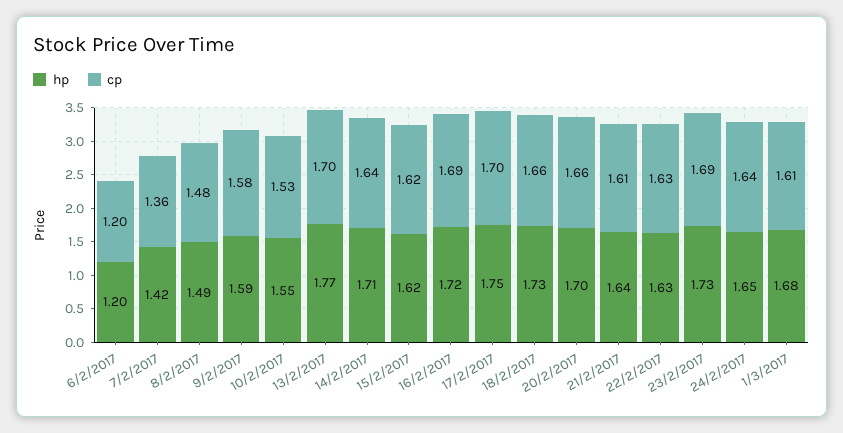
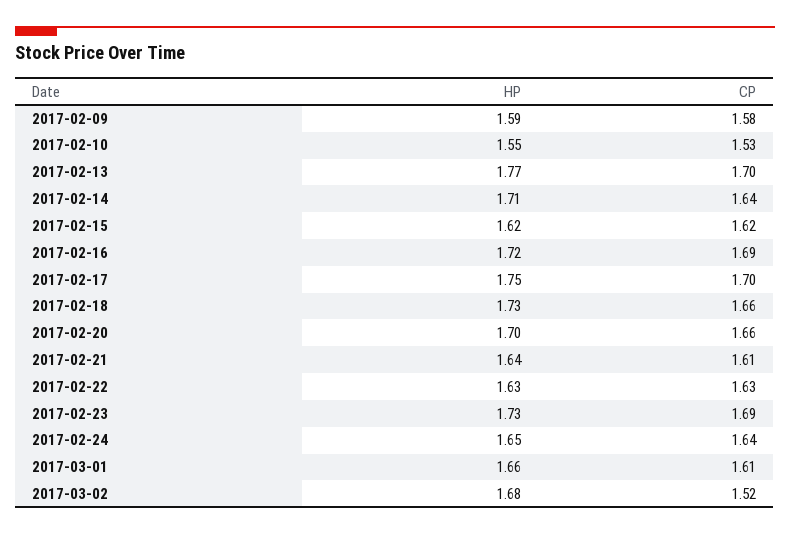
hp, 6/2/2017: 1.2 -> none
cp, 6/2/2017: 1.2 -> none
hp, 7/2/2017: 1.42 -> none
cp, 7/2/2017: 1.36 -> none
hp, 8/2/2017: 1.49 -> none
cp, 8/2/2017: 1.48 -> none
hp, 1/3/2017: 1.68 -> 1.66
hp, 2017-03-02: none -> 1.68
cp, 2017-03-02: none -> 1.52

